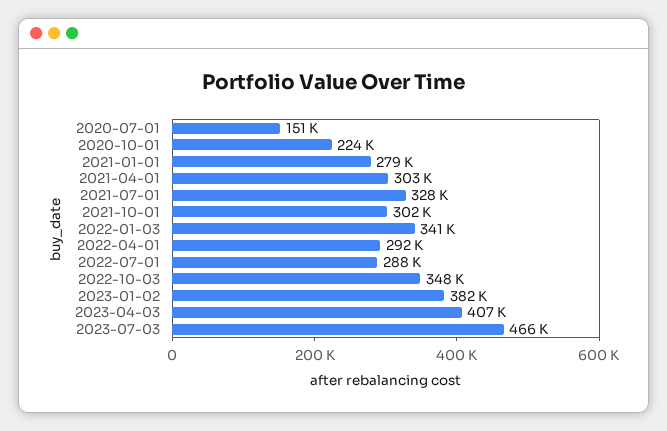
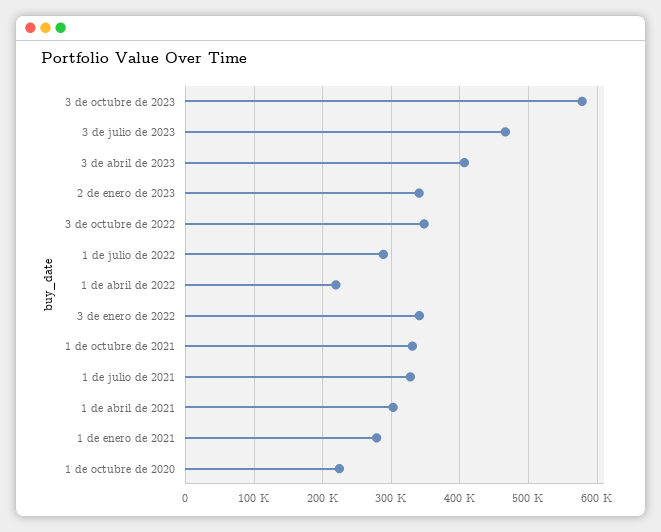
2020-07-01: 151000 -> none
2021-10-01: 302000 -> 330000
2022-04-01: 292000 -> 220000
2023-01-02: 382000 -> 340000
3 de octubre de 2023: none -> 580000

